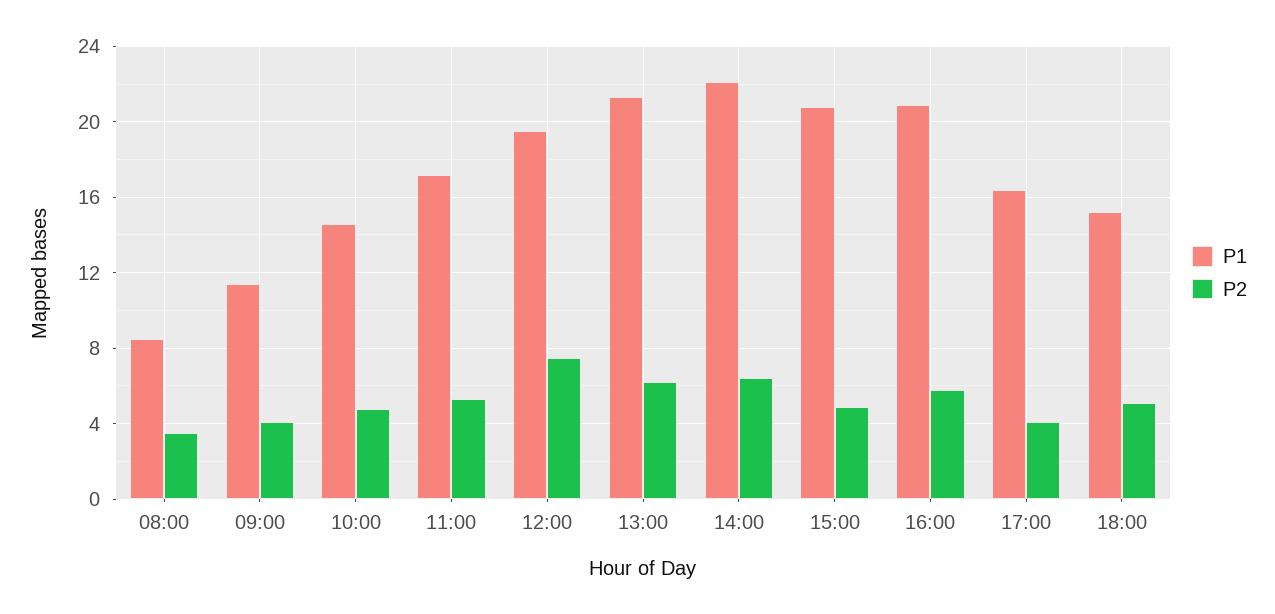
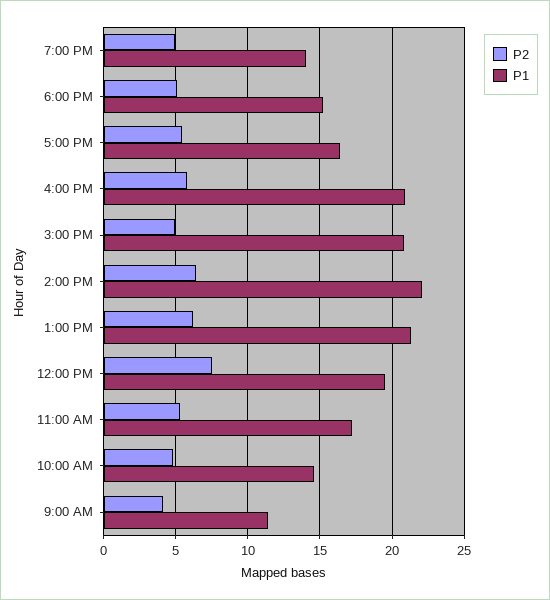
P1, 08:00: 8.5 -> none
P2, 08:00: 3.5 -> none
P2, 17:00: 4 -> 5.5
P2, 7:00 PM: none -> 5
P1, 7:00 PM: none -> 14

